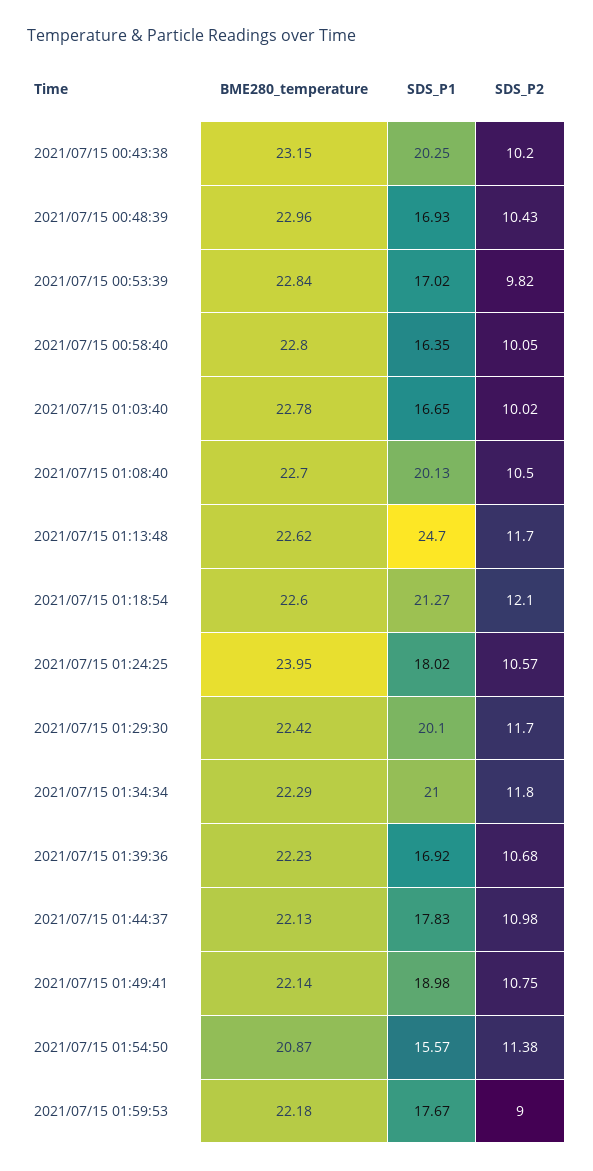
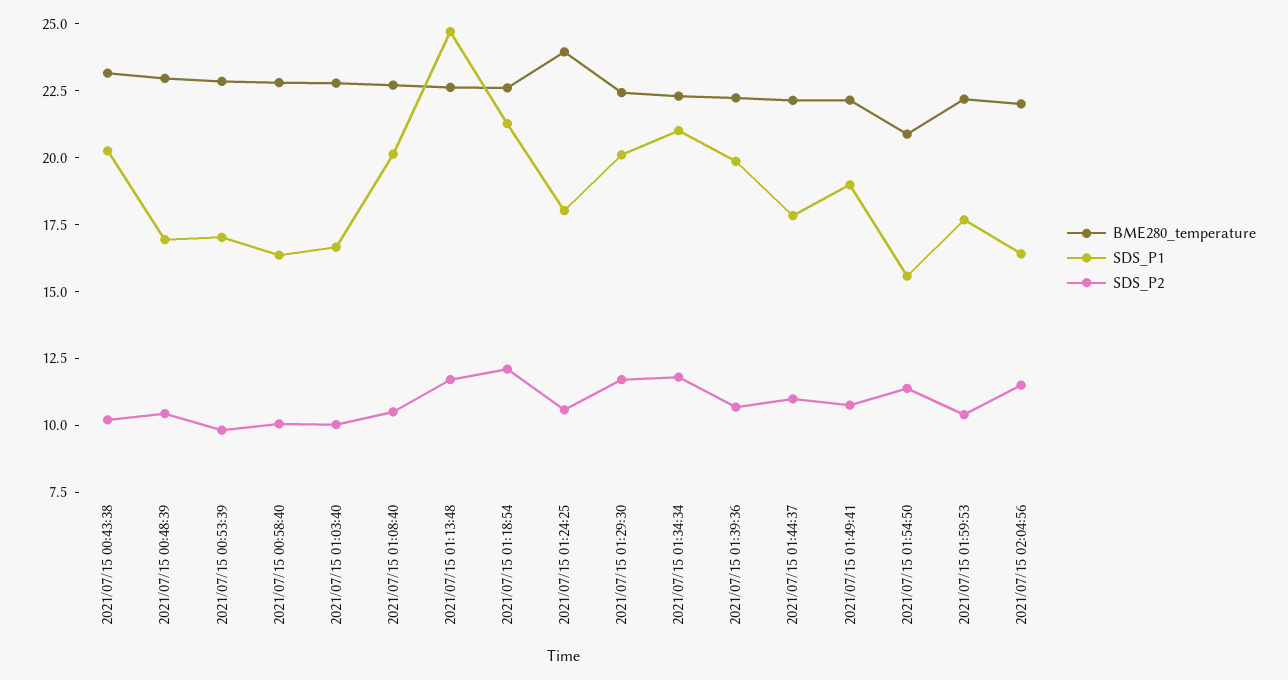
SDS_P1, 2021/07/15 01:39:36: 16.92 -> 20
SDS_P2, 2021/07/15 01:59:53: 9 -> 10.5
BME280_temperature, 2021/07/15 02:04:56: none -> 22
SDS_P1, 2021/07/15 02:04:56: none -> 16.5
SDS_P2, 2021/07/15 02:04:56: none -> 11.5

